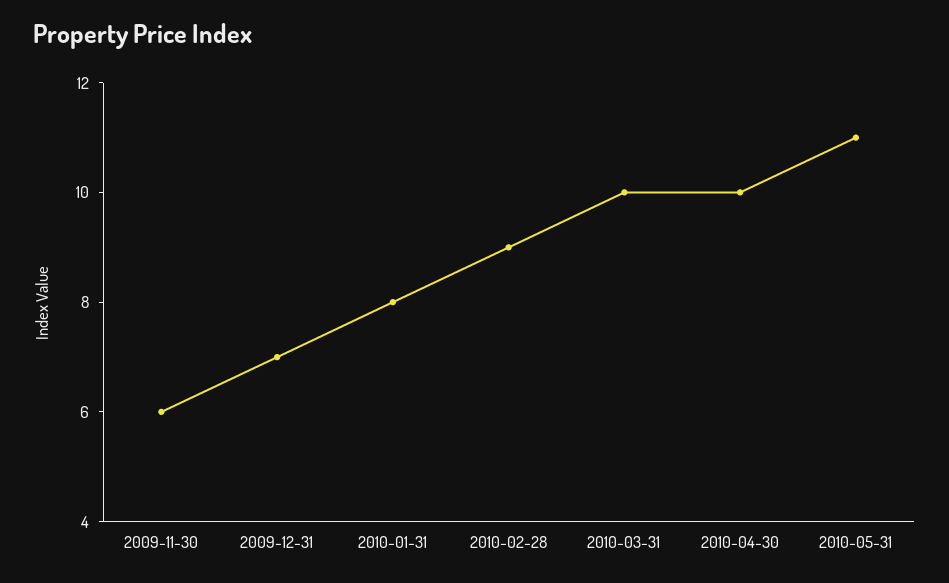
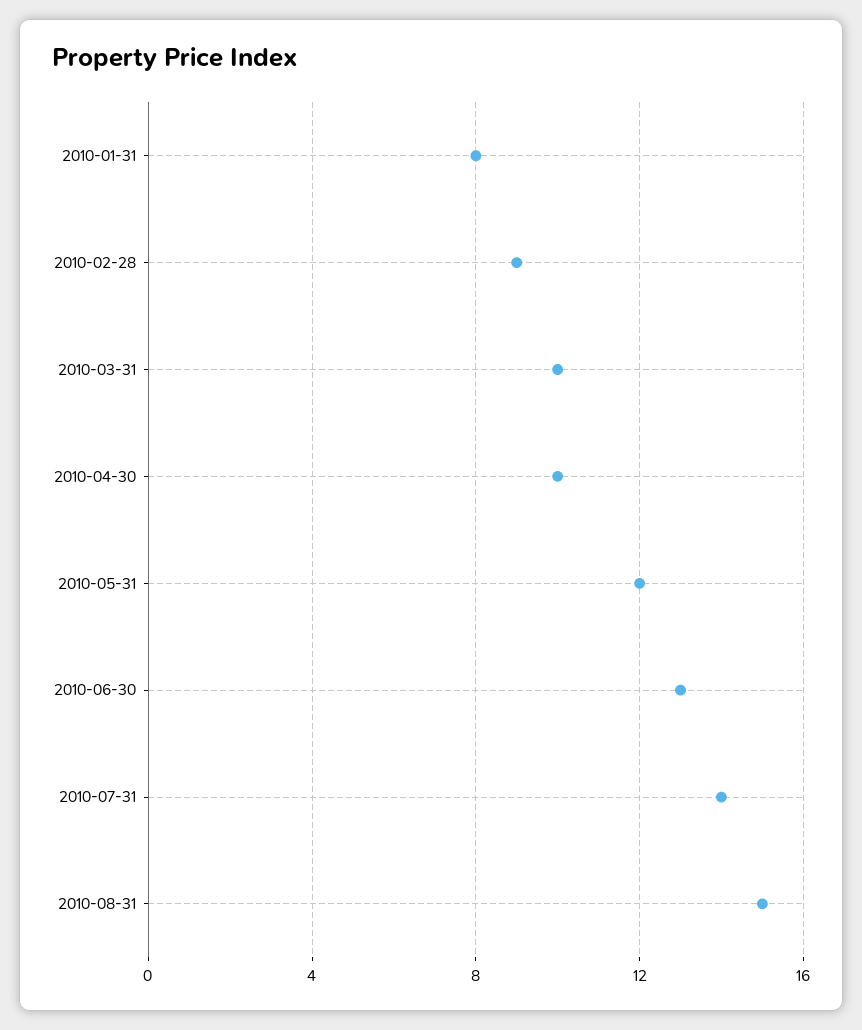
2009-11-30: 6 -> none
2009-12-31: 7 -> none
2010-05-31: 11 -> 12
2010-06-30: none -> 13
2010-07-31: none -> 14
2010-08-31: none -> 15

